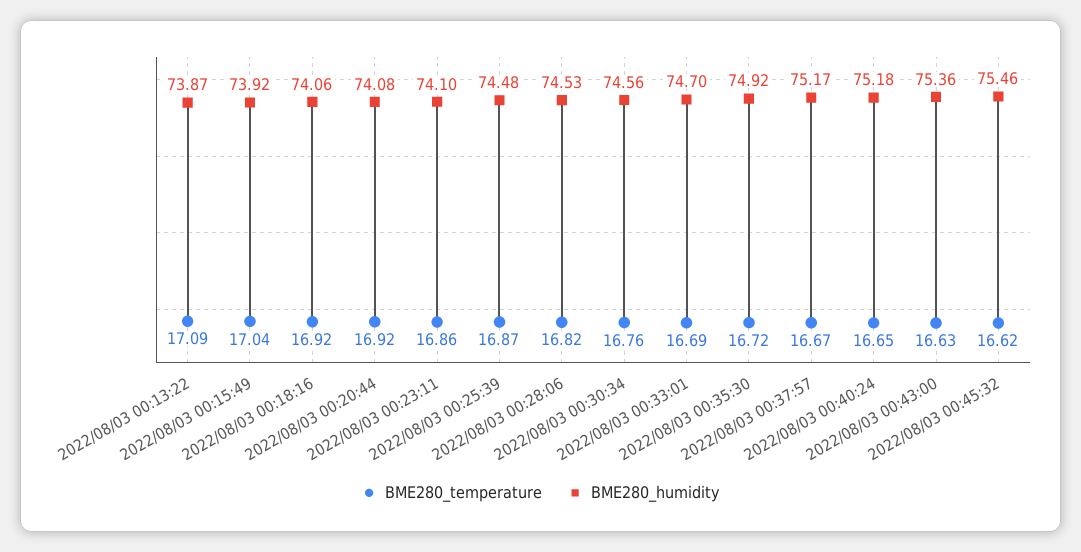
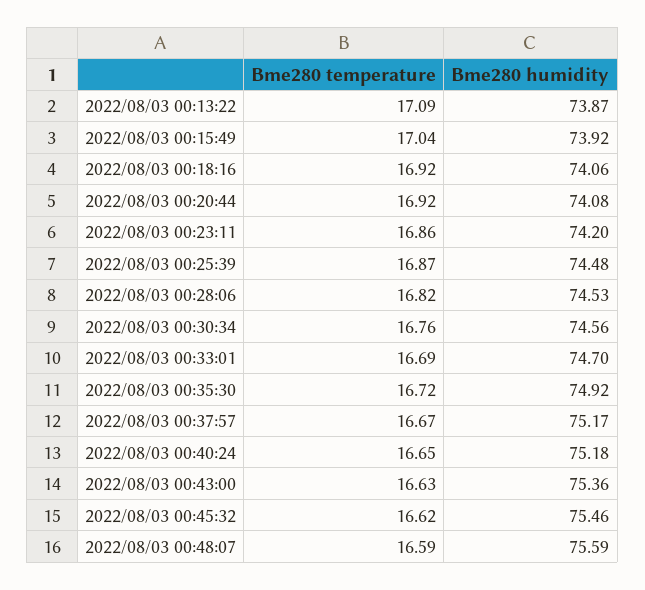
BME280_humidity, 2022/08/03 00:23:11: 74.1 -> 74.2
BME280_temperature, 2022/08/03 00:48:07: none -> 16.59
BME280_humidity, 2022/08/03 00:48:07: none -> 75.59

